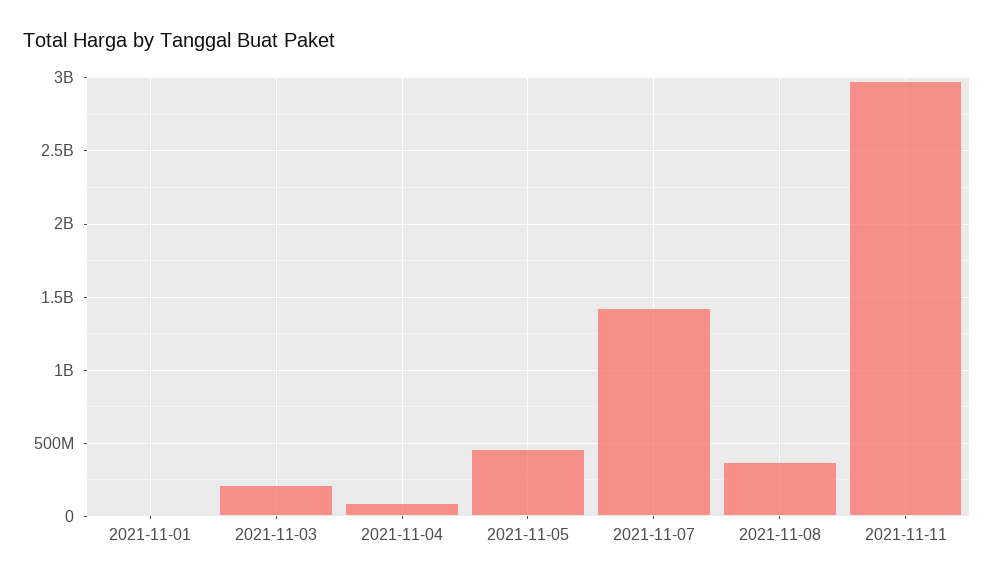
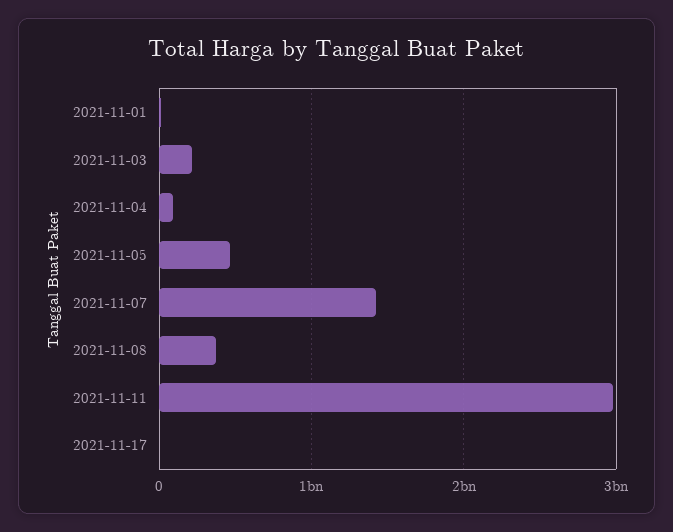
2021-11-17: none -> 0

